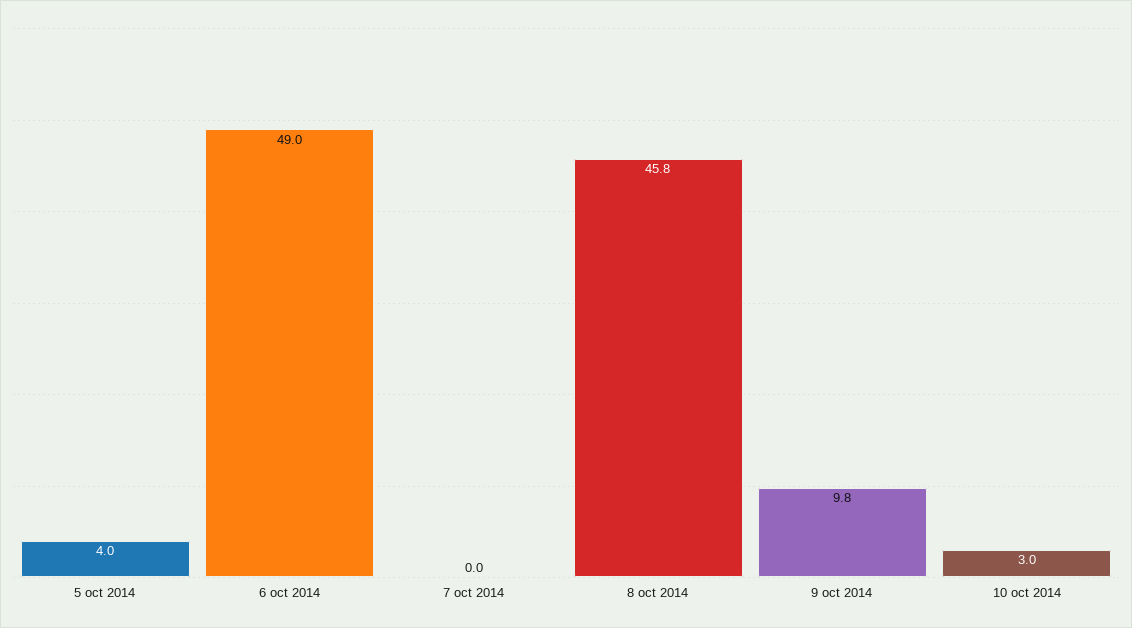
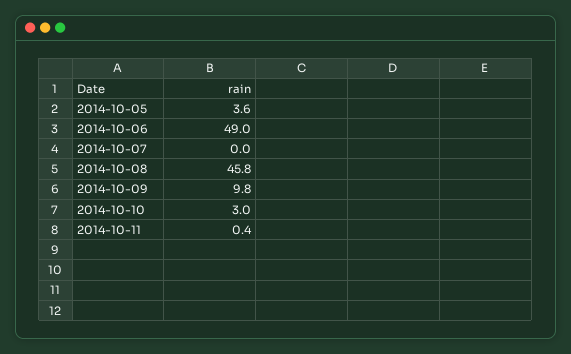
5 oct 2014: 4 -> 3.6
2014-10-11: none -> 0.4

